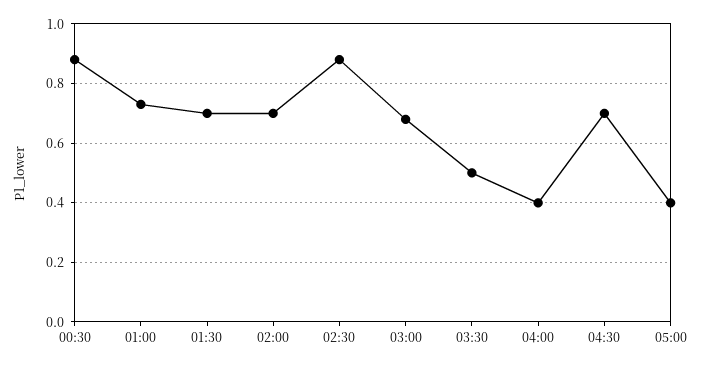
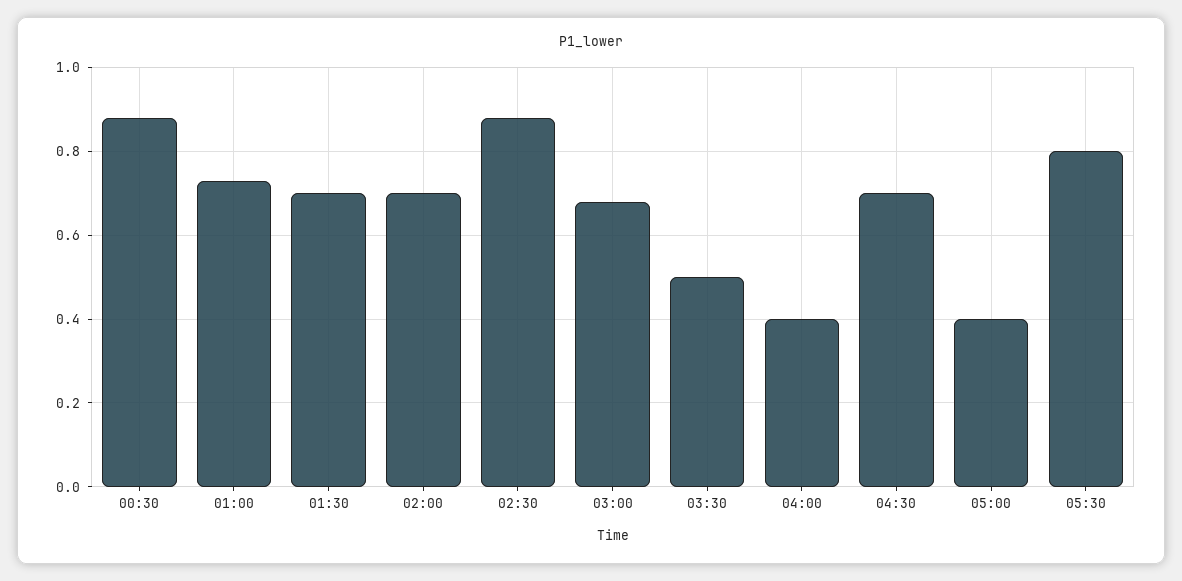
05:30: none -> 0.8

